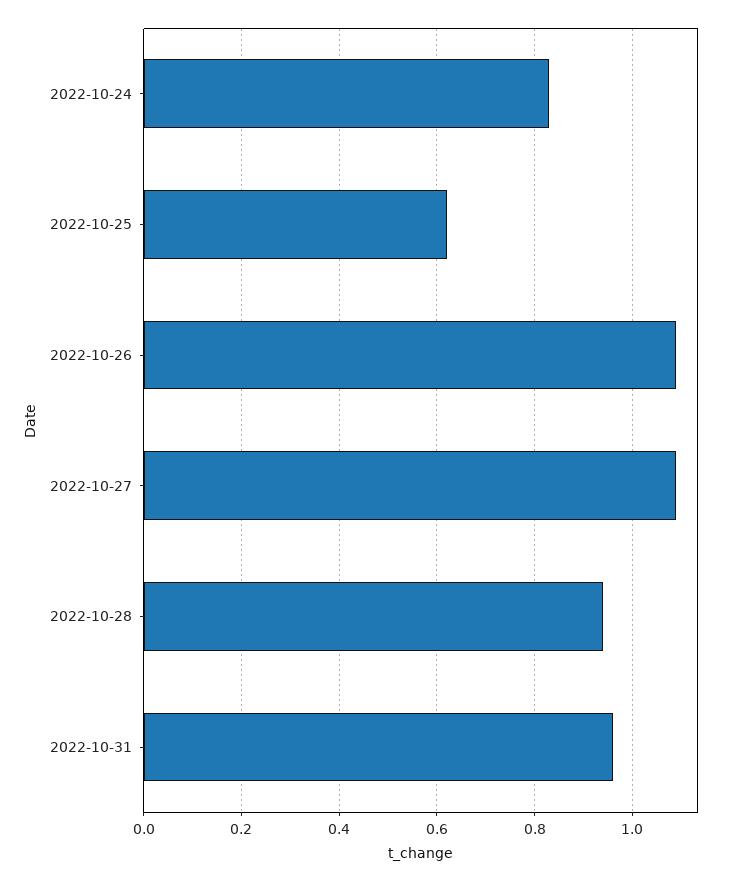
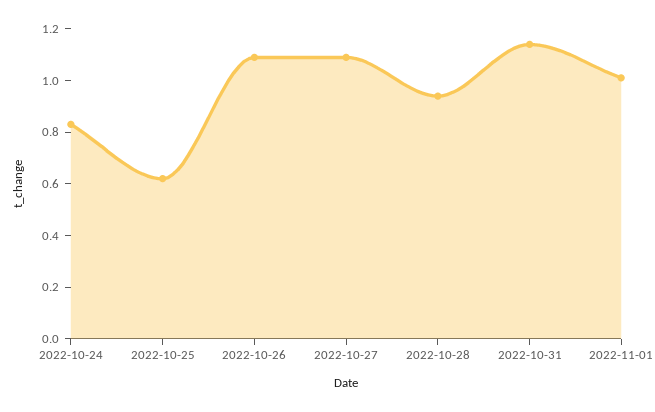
2022-10-31: 0.95 -> 1.15
2022-11-01: none -> 1

